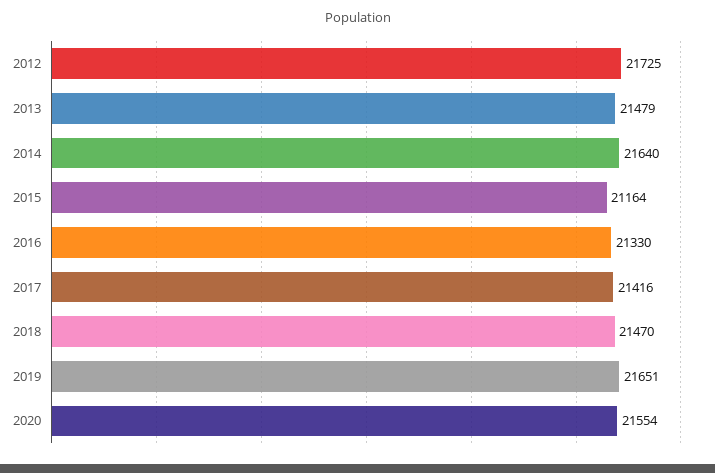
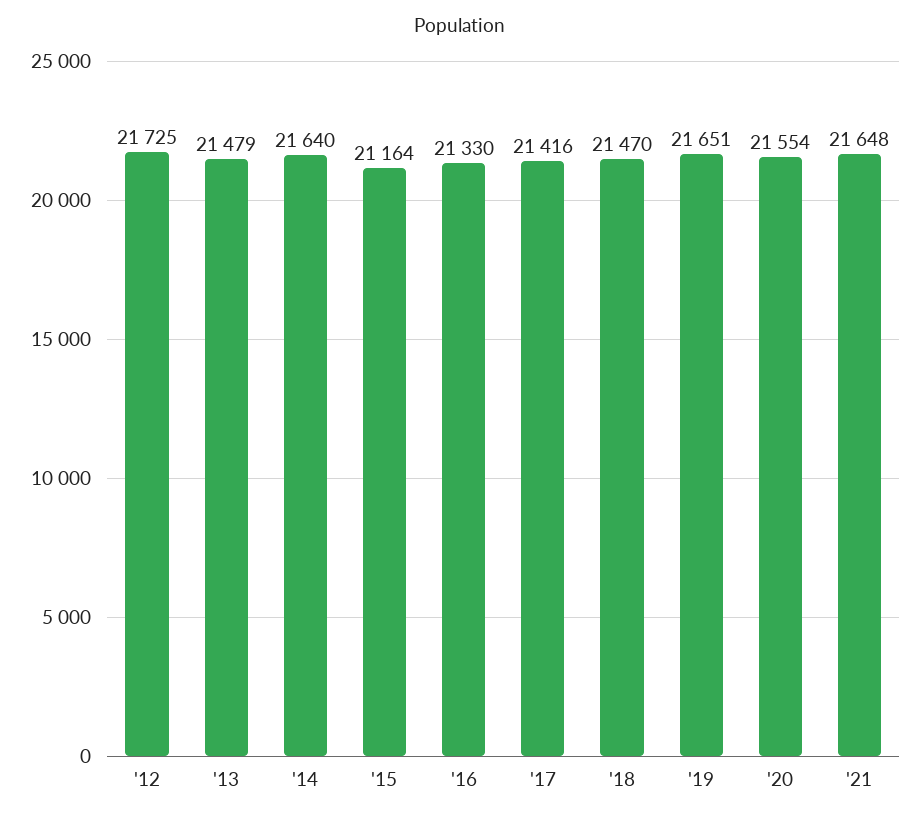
'21: none -> 21648

